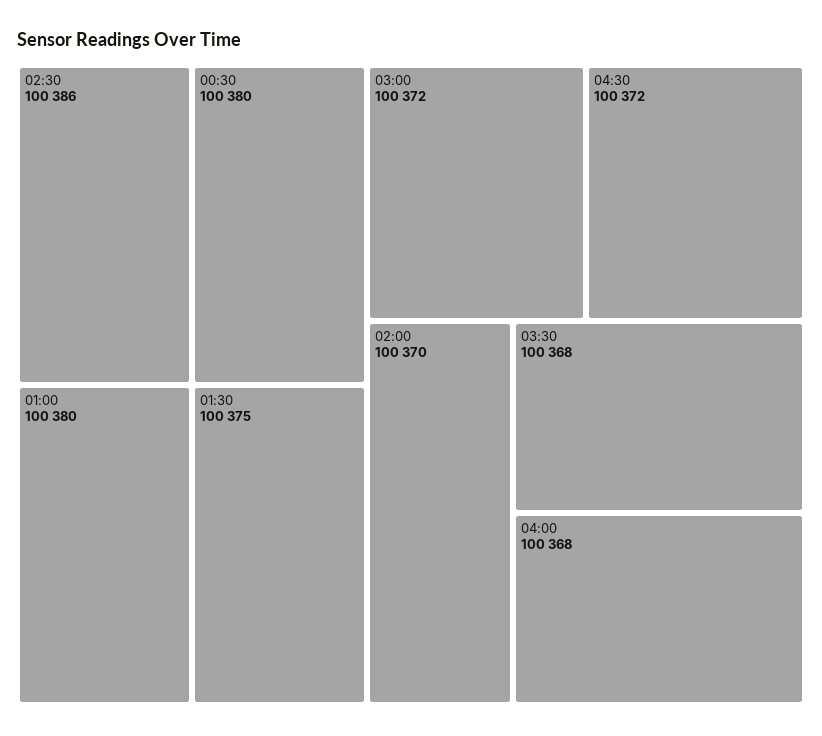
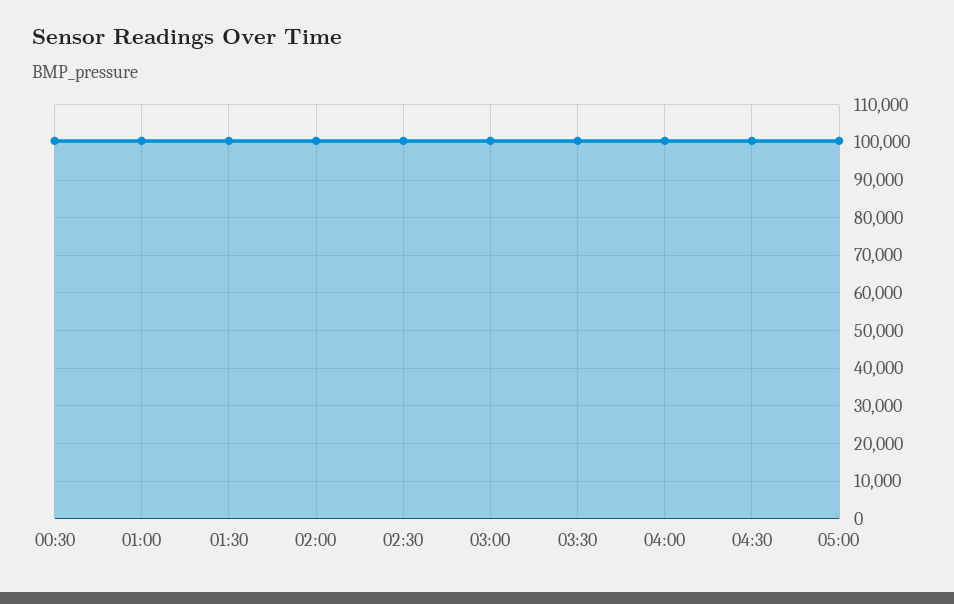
05:00: none -> 100000

